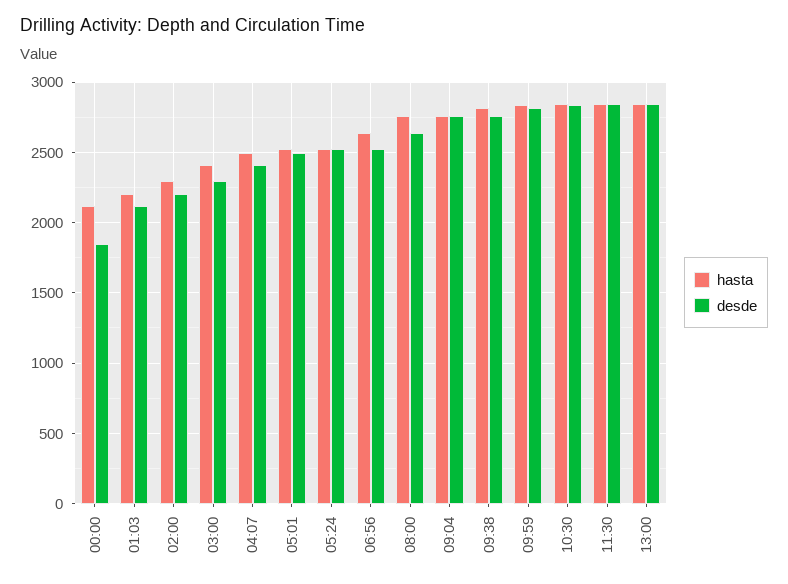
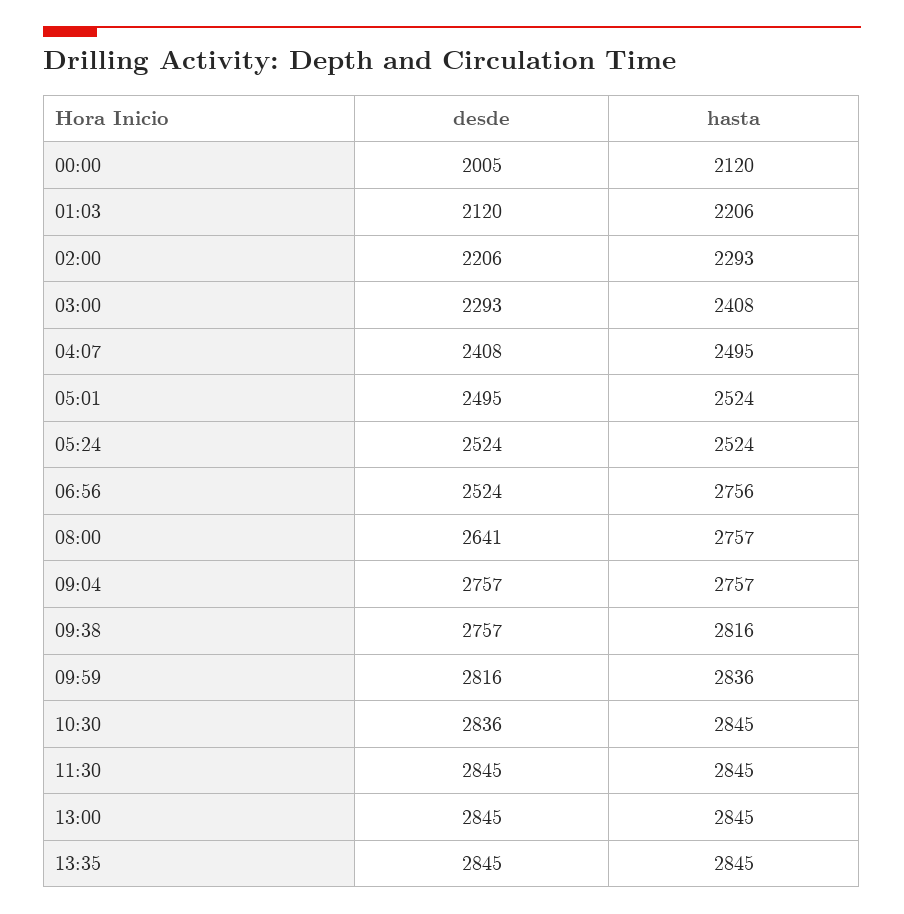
desde, 00:00: 1850 -> 2005
hasta, 06:56: 2650 -> 2756
desde, 13:35: none -> 2845
hasta, 13:35: none -> 2845

